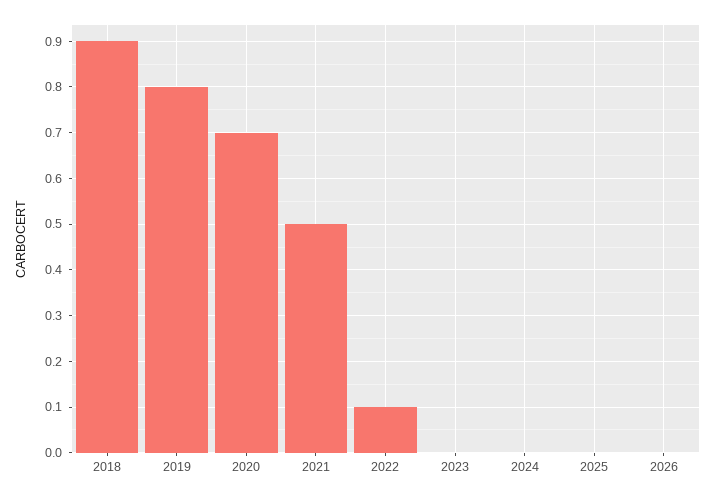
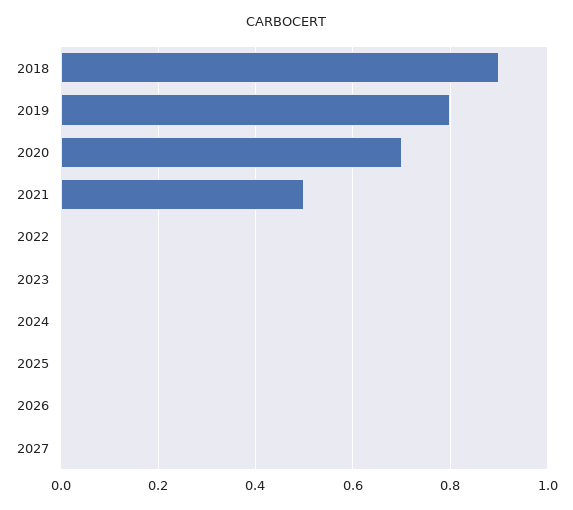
2022: 0.1 -> 0
2027: none -> 0

